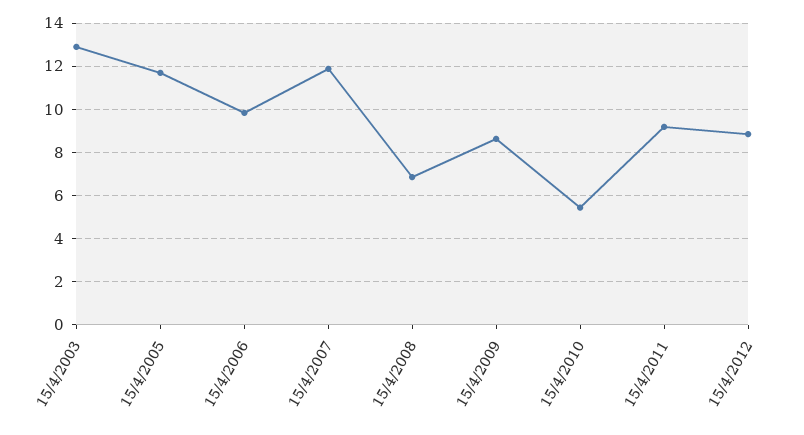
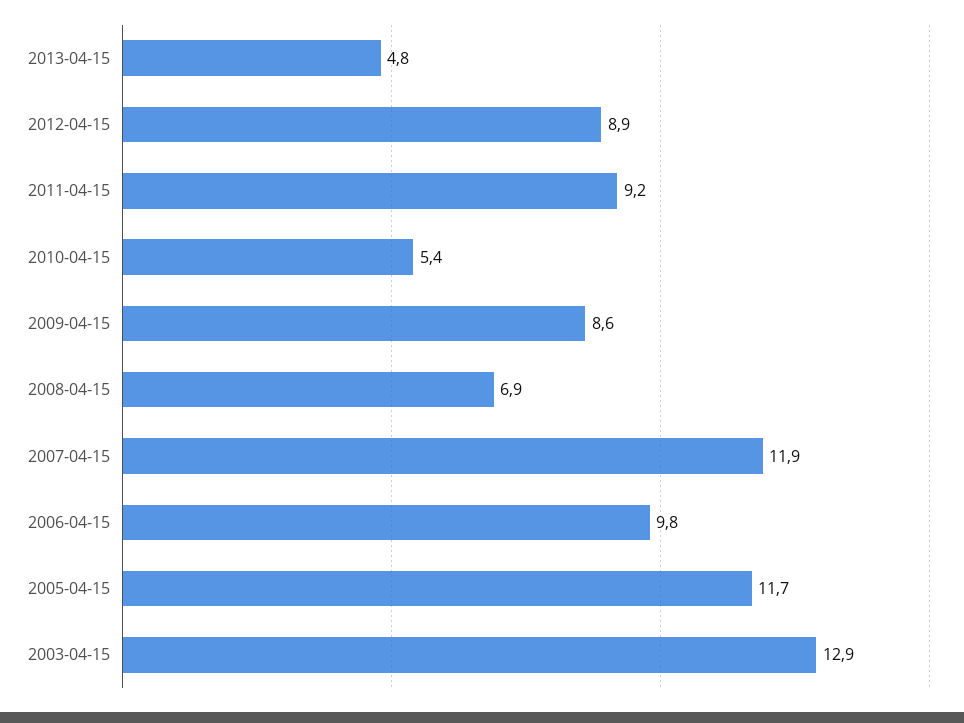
2013-04-15: none -> 4.8

